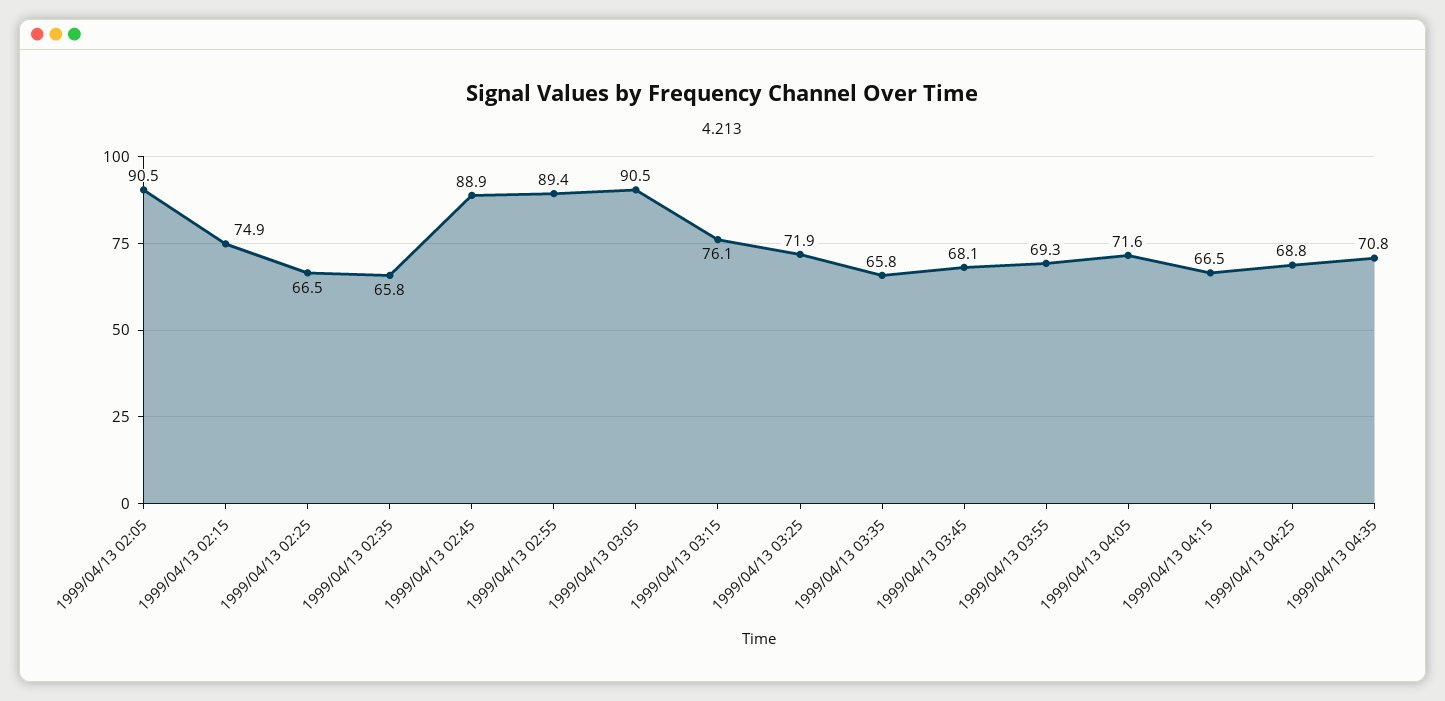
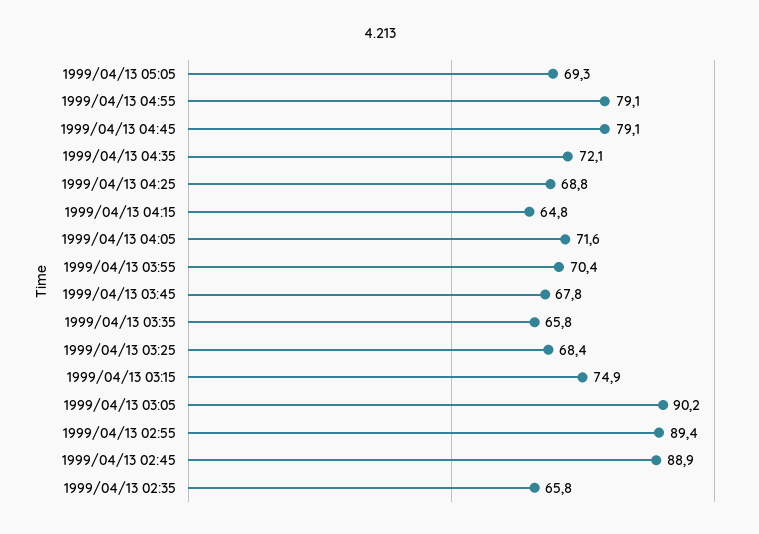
1999/04/13 02:05: 90.5 -> none
1999/04/13 02:15: 74.9 -> none
1999/04/13 02:25: 66.5 -> none
1999/04/13 03:05: 90.5 -> 90.2
1999/04/13 03:15: 76.1 -> 74.9
1999/04/13 03:25: 71.9 -> 68.4
1999/04/13 03:45: 68.1 -> 67.8
1999/04/13 03:55: 69.3 -> 70.4
1999/04/13 04:15: 66.5 -> 64.8
1999/04/13 04:35: 70.8 -> 72.1
1999/04/13 05:05: none -> 69.3
1999/04/13 04:55: none -> 79.1
1999/04/13 04:45: none -> 79.1

